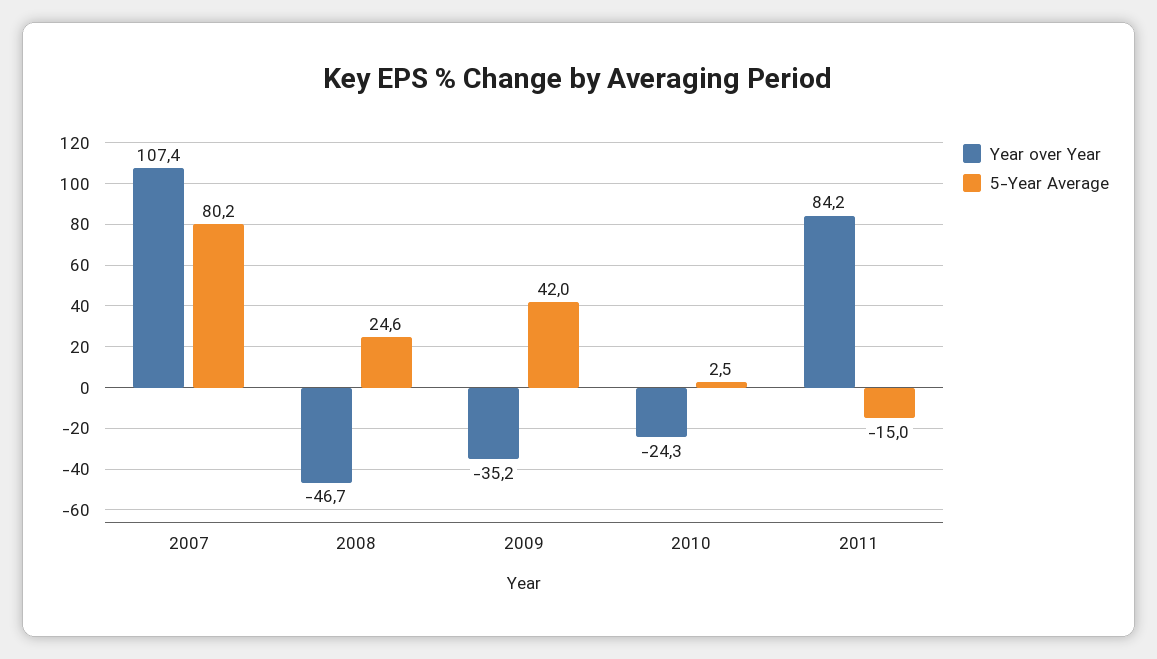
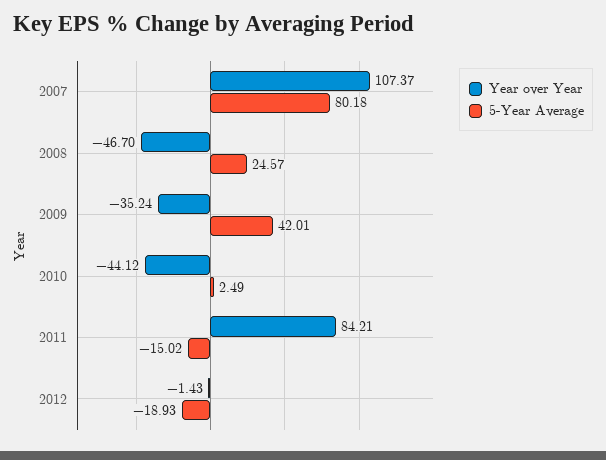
Year over Year, 2010: -24.3 -> -44.12
Year over Year, 2012: none -> -1.43
5-Year Average, 2012: none -> -18.93

